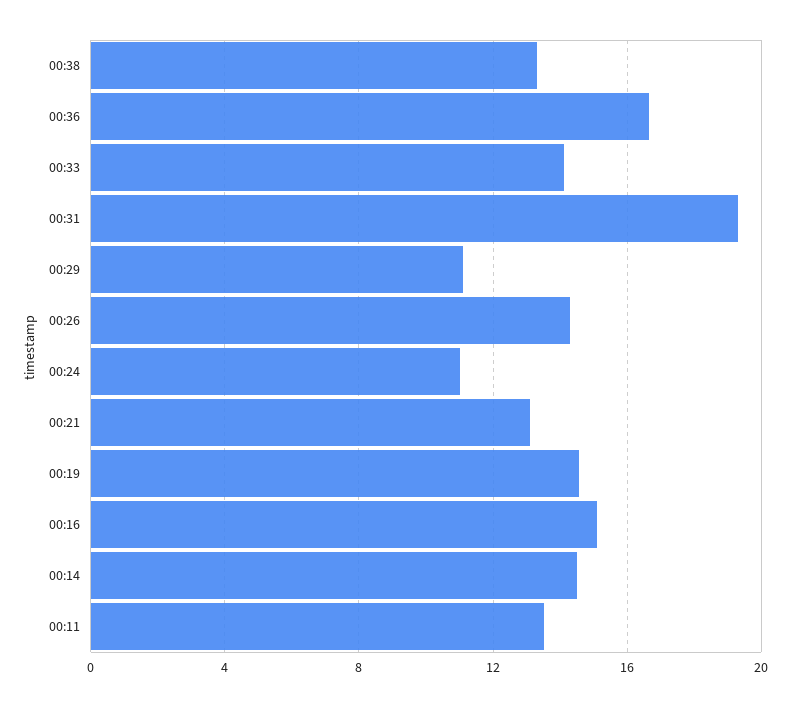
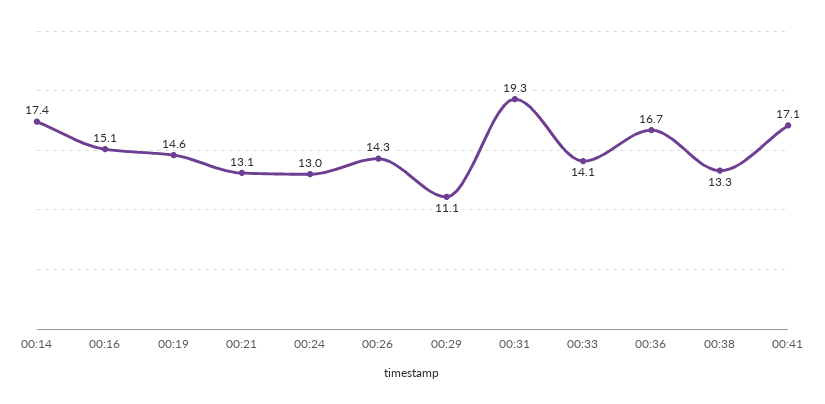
00:24: 11 -> 13
00:14: 14.5 -> 17.4
00:11: 13.5 -> none
00:41: none -> 17.1

